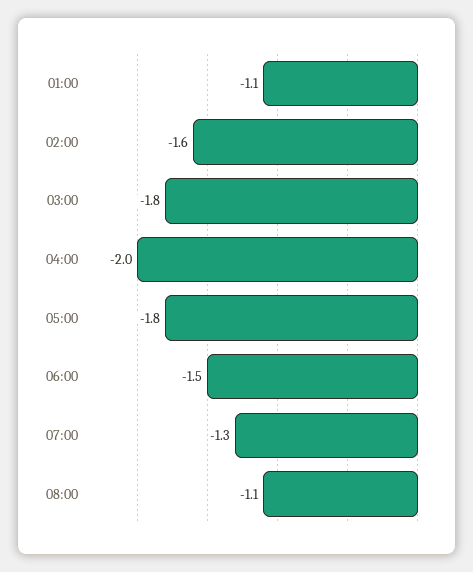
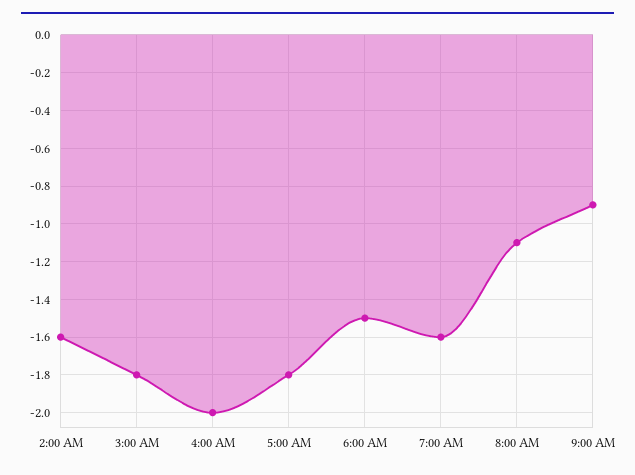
01:00: -1.1 -> none
07:00: -1.3 -> -1.6
9:00 AM: none -> -0.9

